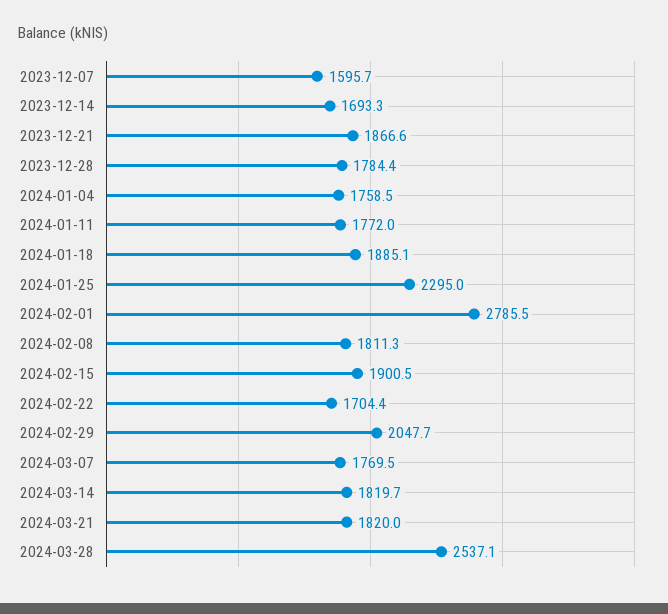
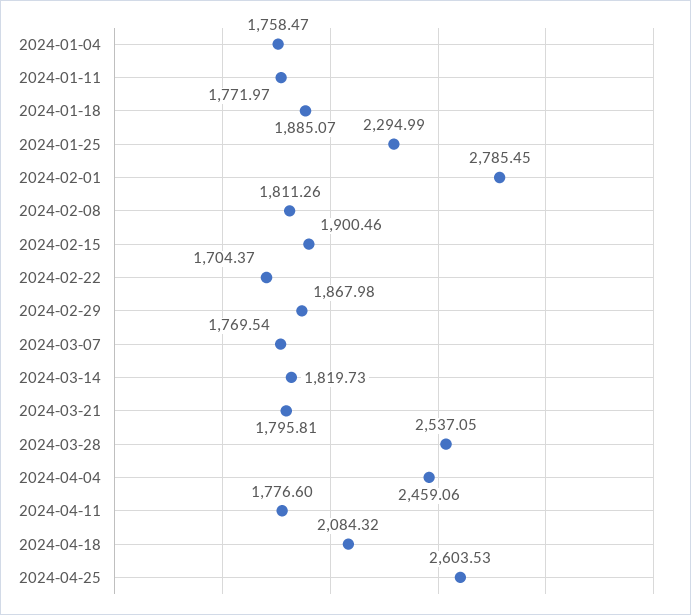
2023-12-07: 1595.7 -> none
2023-12-14: 1693.3 -> none
2023-12-21: 1866.6 -> none
2023-12-28: 1784.4 -> none
2024-02-29: 2047.7 -> 1867.98
2024-03-21: 1820 -> 1795.81
2024-04-04: none -> 2459.06
2024-04-11: none -> 1776.6
2024-04-18: none -> 2084.32
2024-04-25: none -> 2603.53

